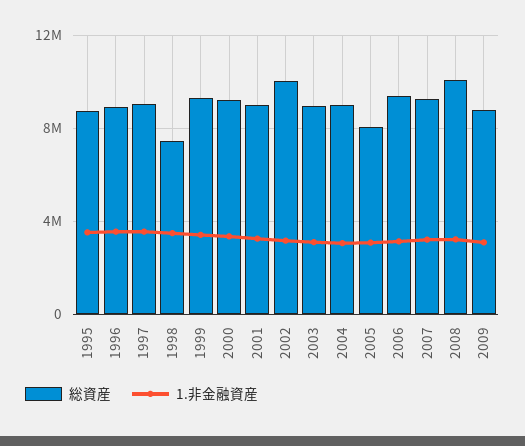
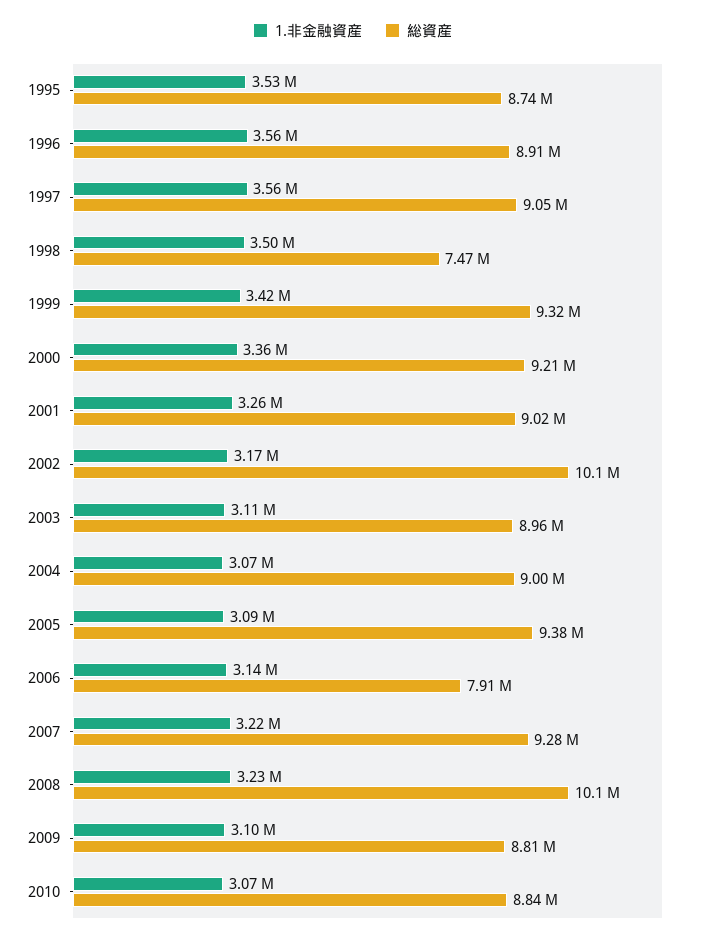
総資産, 2005: 8000000 -> 9380000
総資産, 2006: 9500000 -> 7910000
1.非金融資産, 2010: none -> 3070000
総資産, 2010: none -> 8840000

